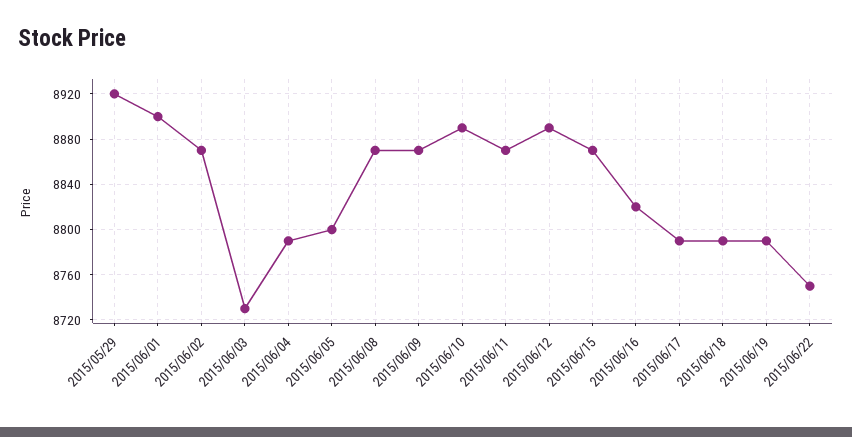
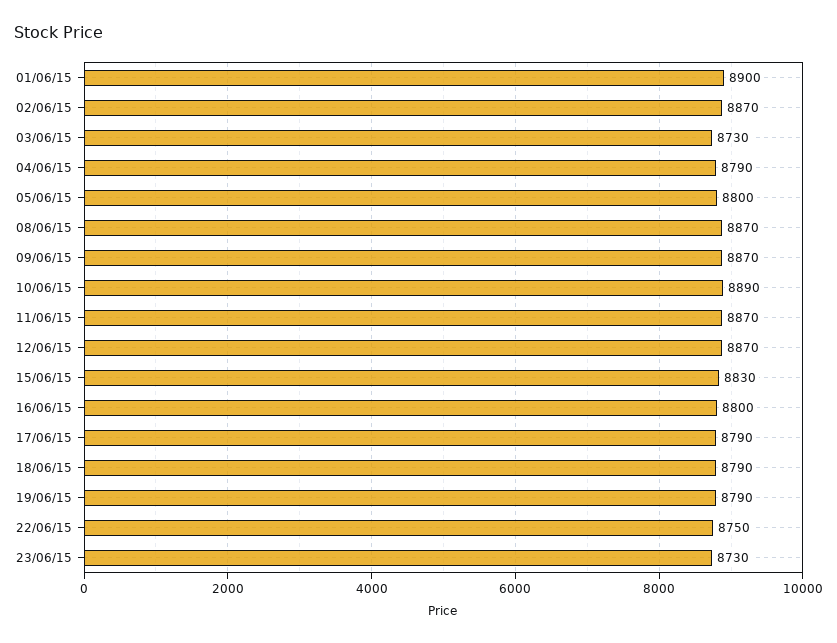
2015/05/29: 8920 -> none
2015/06/12: 8890 -> 8870
2015/06/15: 8870 -> 8830
2015/06/16: 8820 -> 8800
23/06/15: none -> 8730

